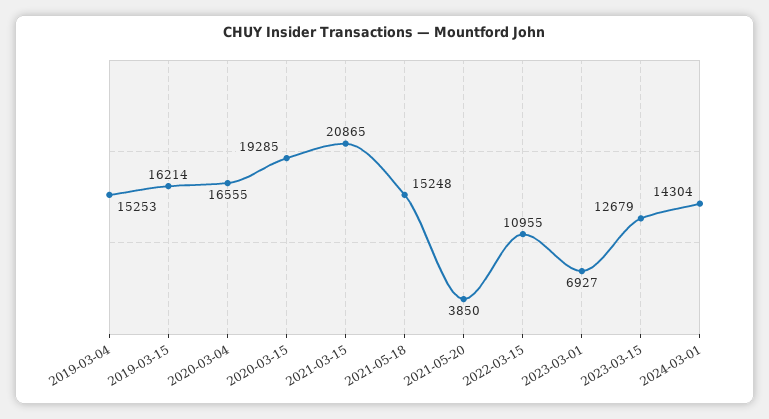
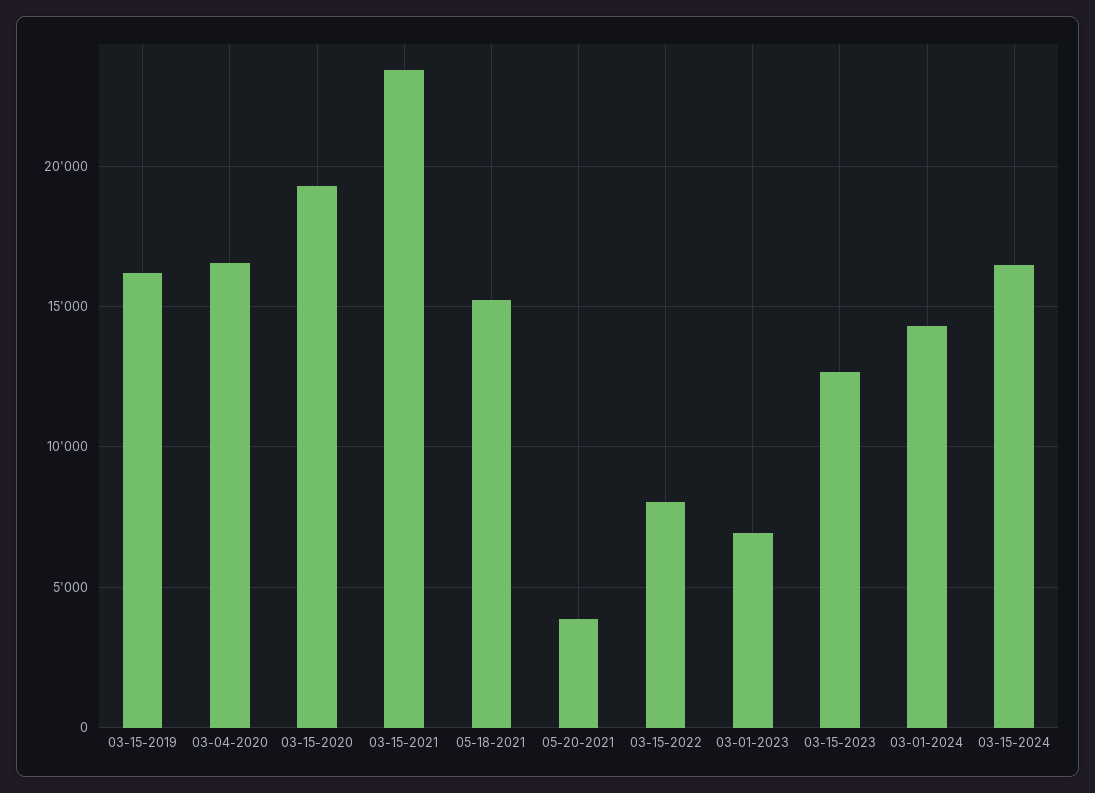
2019-03-04: 15253 -> none
2021-03-15: 20865 -> 23500
2022-03-15: 10955 -> 8000
03-15-2024: none -> 16500

